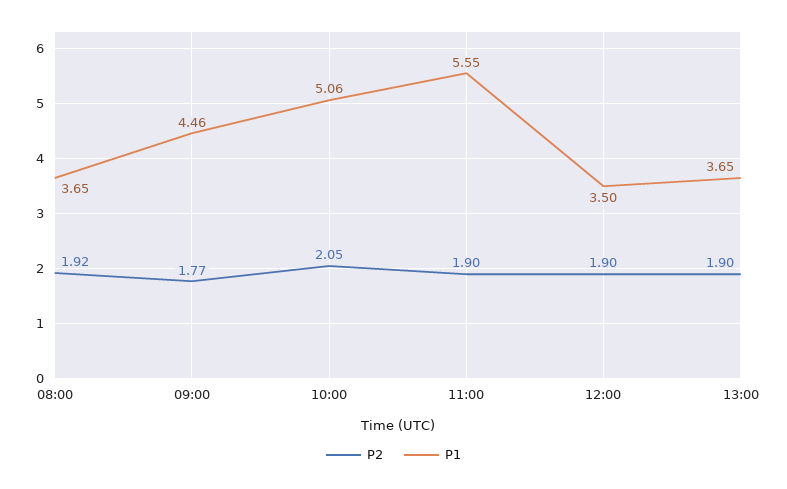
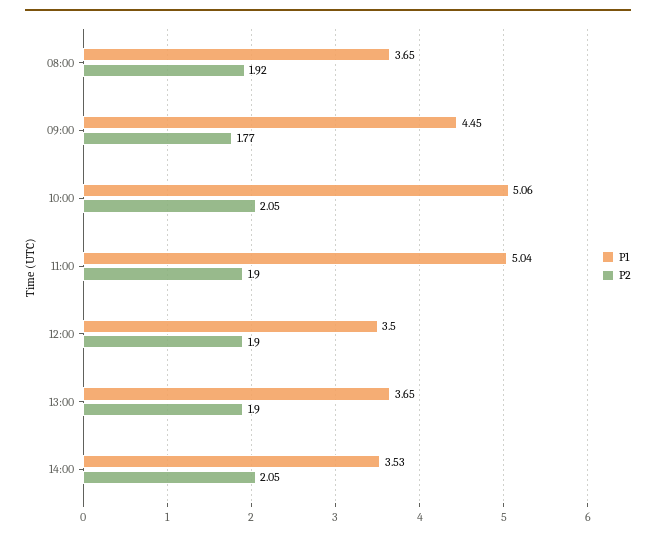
P1, 09:00: 4.46 -> 4.45
P1, 11:00: 5.55 -> 5.04
P1, 14:00: none -> 3.53
P2, 14:00: none -> 2.05

